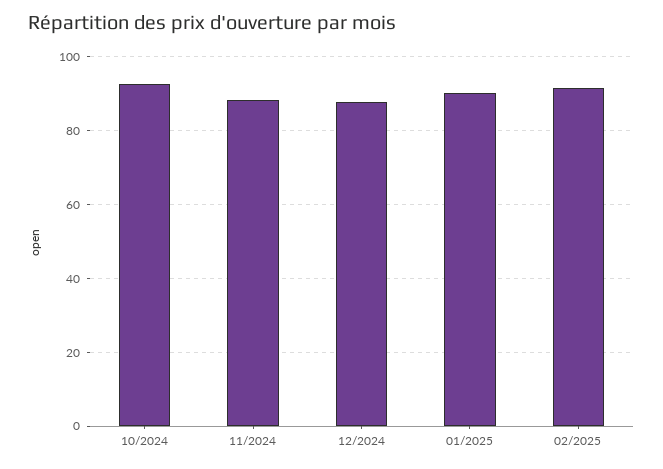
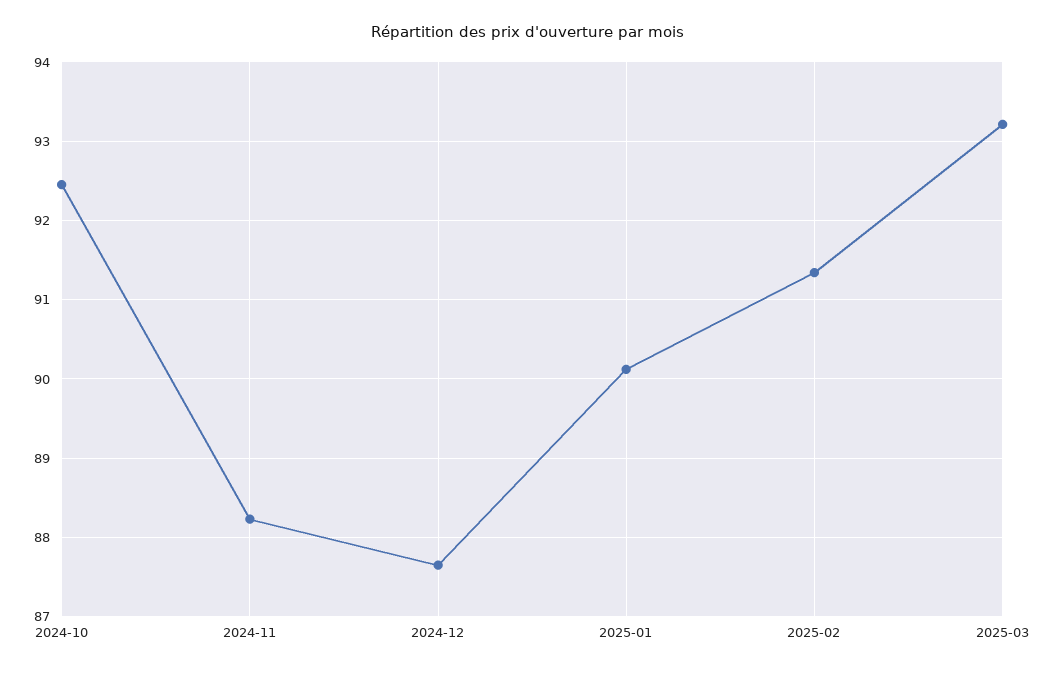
2025-03: none -> 93.2

